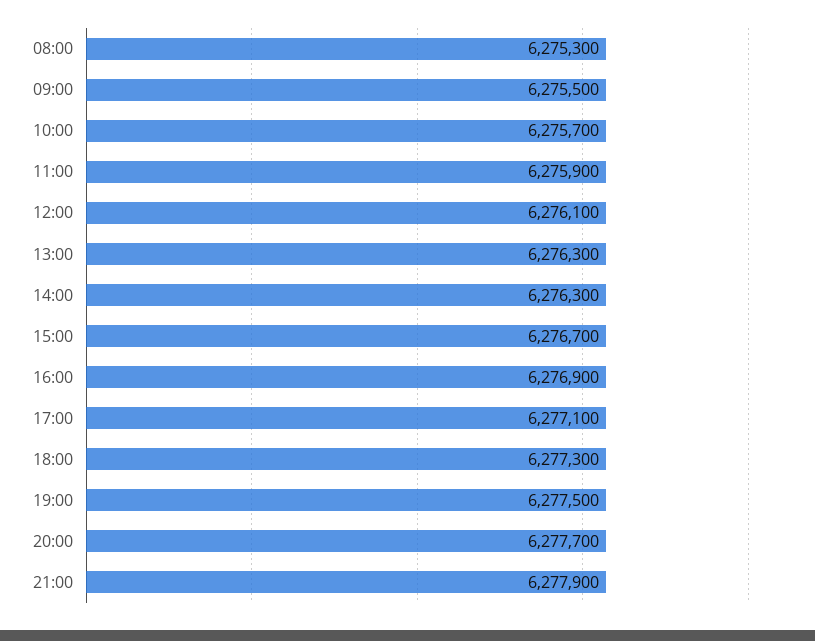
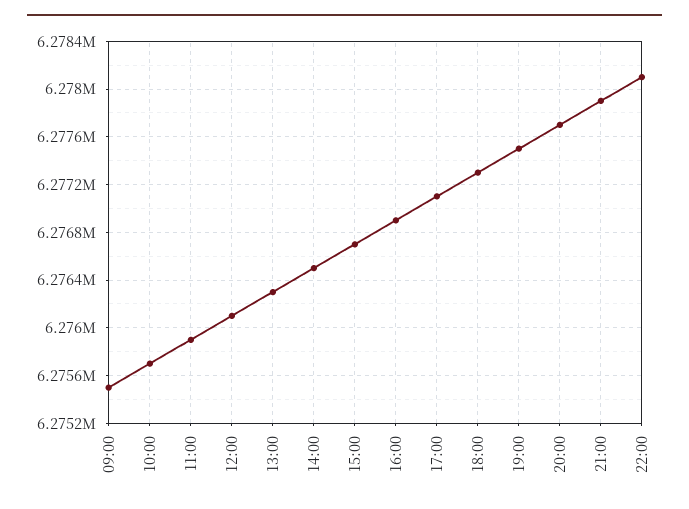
08:00: 6275300 -> none
14:00: 6276300 -> 6276500
22:00: none -> 6278100

